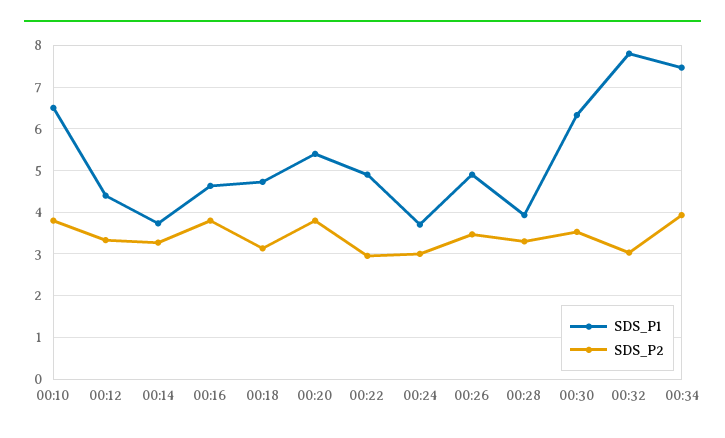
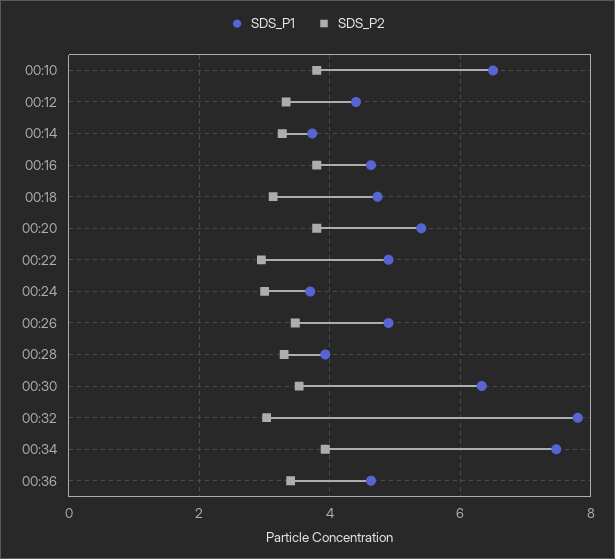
SDS_P1, 00:36: none -> 4.6
SDS_P2, 00:36: none -> 3.4

